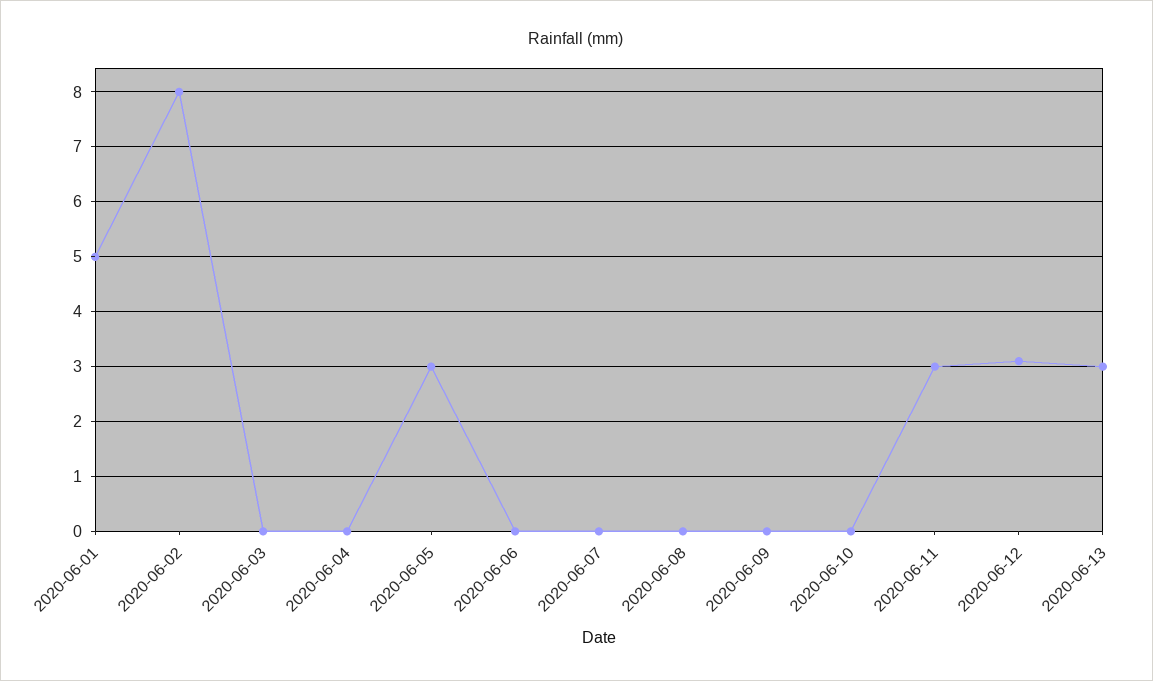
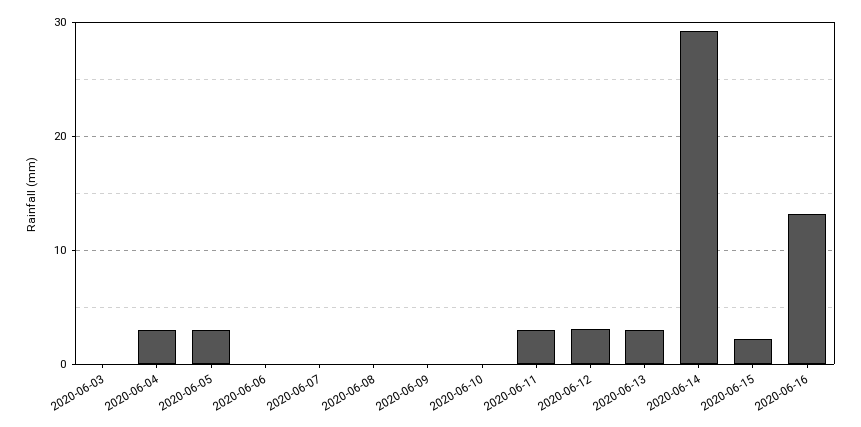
2020-06-01: 5 -> none
2020-06-02: 8 -> none
2020-06-04: 0 -> 3
2020-06-14: none -> 29
2020-06-15: none -> 2
2020-06-16: none -> 13

